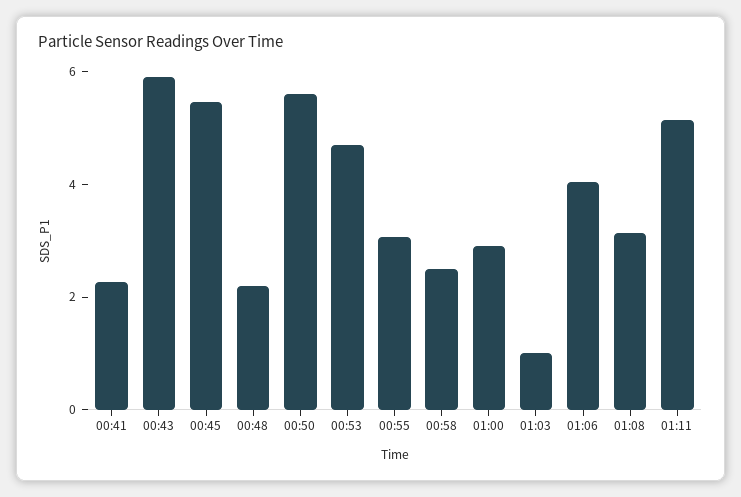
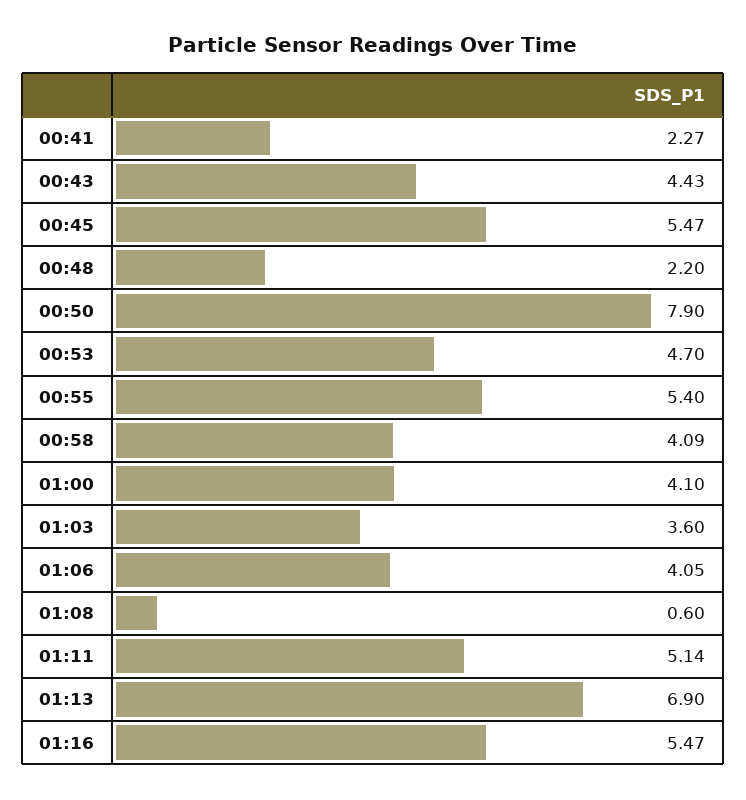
00:43: 6 -> 4.43
00:50: 5.5 -> 7.9
00:55: 3 -> 5.4
00:58: 2.5 -> 4.09
01:00: 3 -> 4.1
01:03: 1 -> 3.6
01:08: 3 -> 0.6
01:13: none -> 6.9
01:16: none -> 5.47

